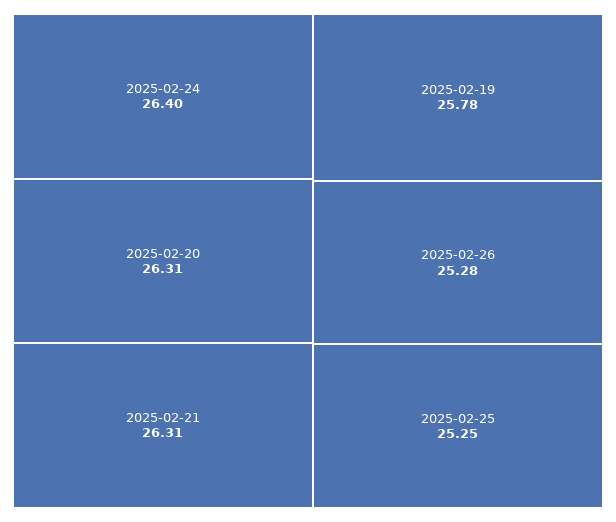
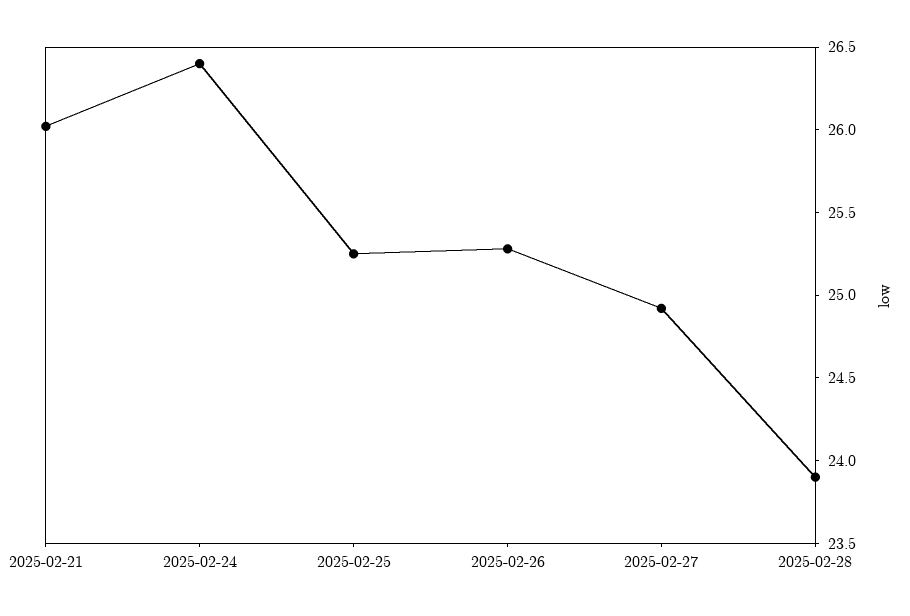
2025-02-20: 26.31 -> none
2025-02-21: 26.31 -> 26
2025-02-19: 25.78 -> none
2025-02-27: none -> 24.9
2025-02-28: none -> 23.9

